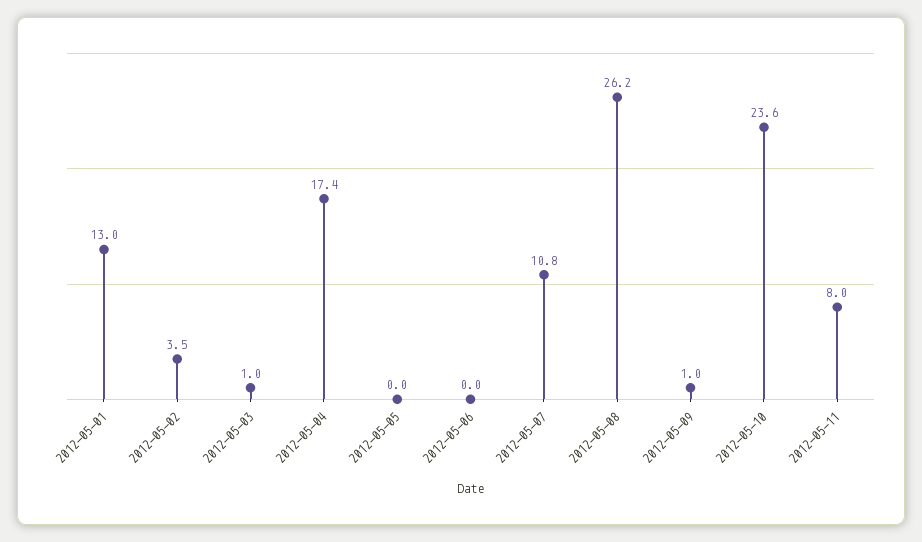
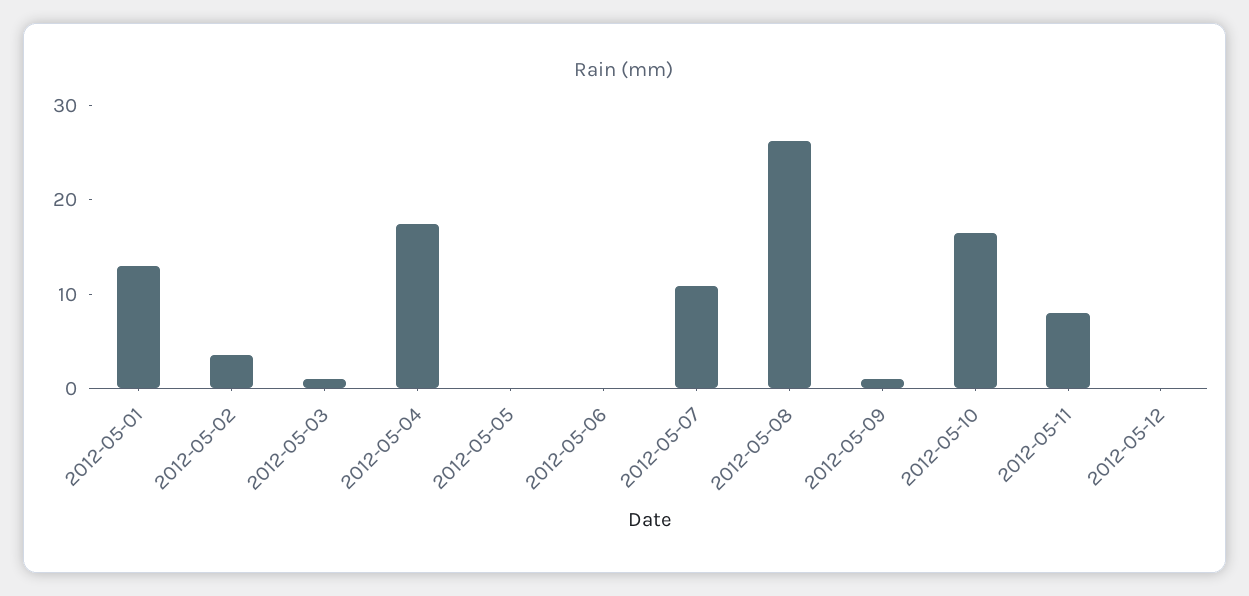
2012-05-10: 23.6 -> 16
2012-05-12: none -> 0

